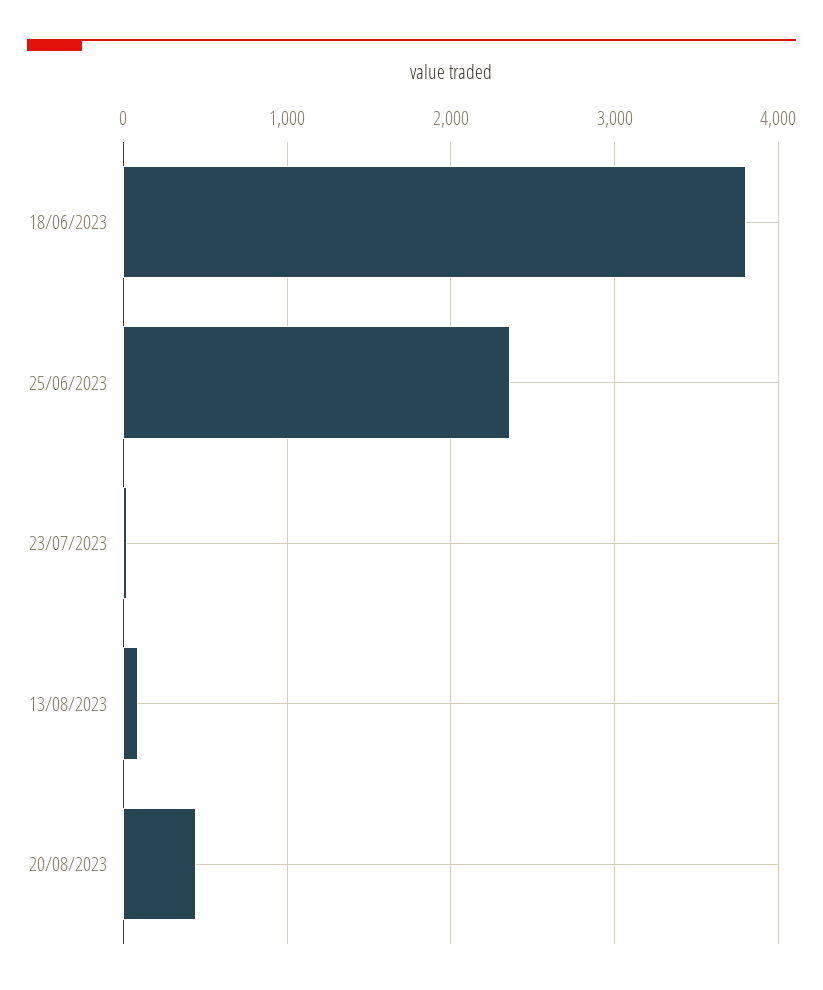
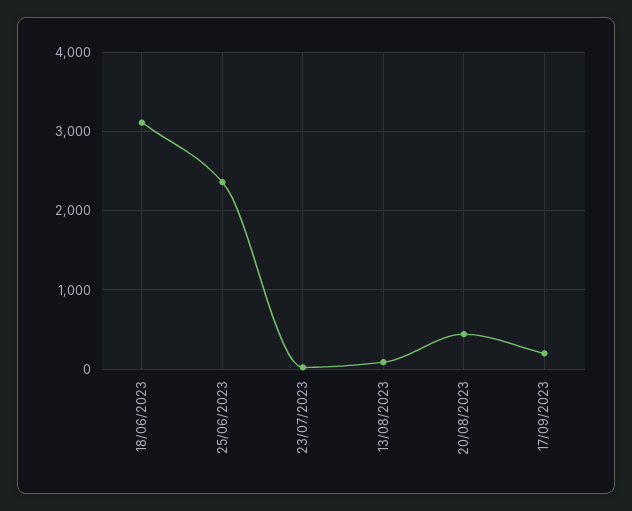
18/06/2023: 3800 -> 3100
17/09/2023: none -> 200

